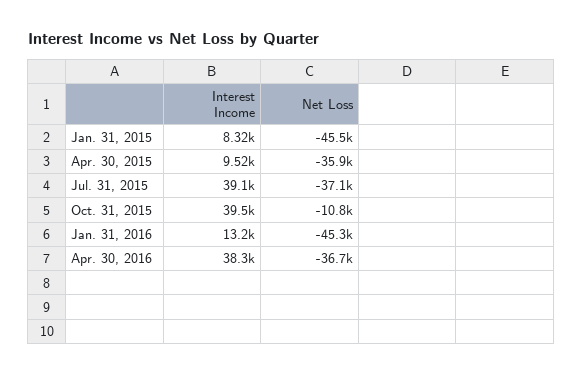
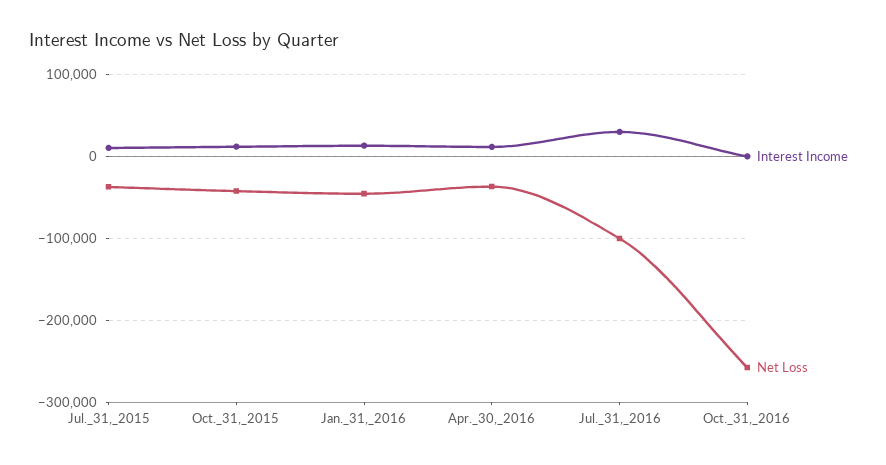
Interest Income, Jan. 31, 2015: 8320 -> none
Net Loss, Jan. 31, 2015: -45500 -> none
Interest Income, Apr. 30, 2015: 9520 -> none
Net Loss, Apr. 30, 2015: -35900 -> none
Interest Income, Jul. 31, 2015: 39100 -> 10000
Interest Income, Oct. 31, 2015: 39500 -> 10000
Net Loss, Oct. 31, 2015: -10800 -> -40000
Interest Income, Apr. 30, 2016: 38300 -> 10000
Interest Income, Jul._31,_2016: none -> 30000
Net Loss, Jul._31,_2016: none -> -100000
Interest Income, Oct._31,_2016: none -> 0
Net Loss, Oct._31,_2016: none -> -260000

